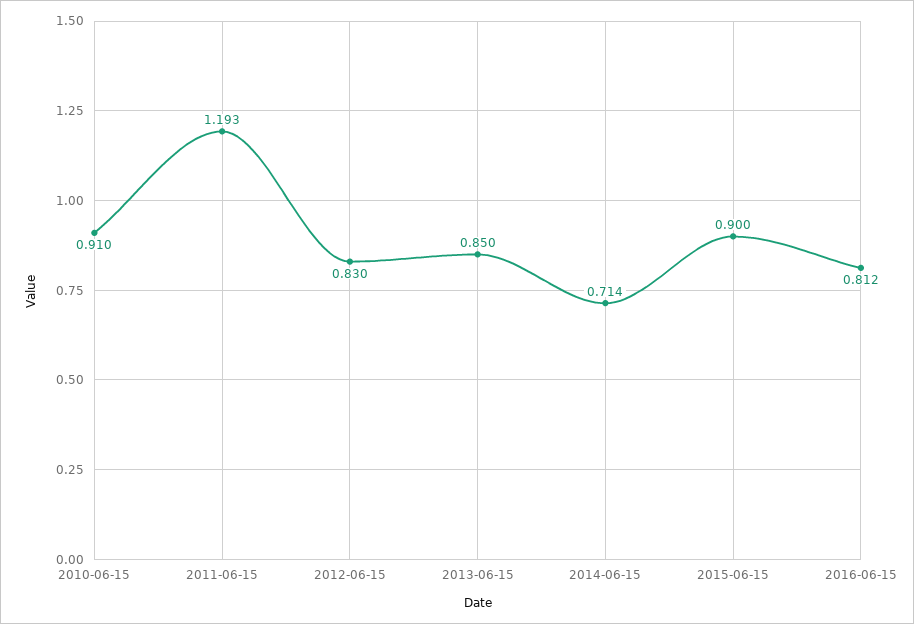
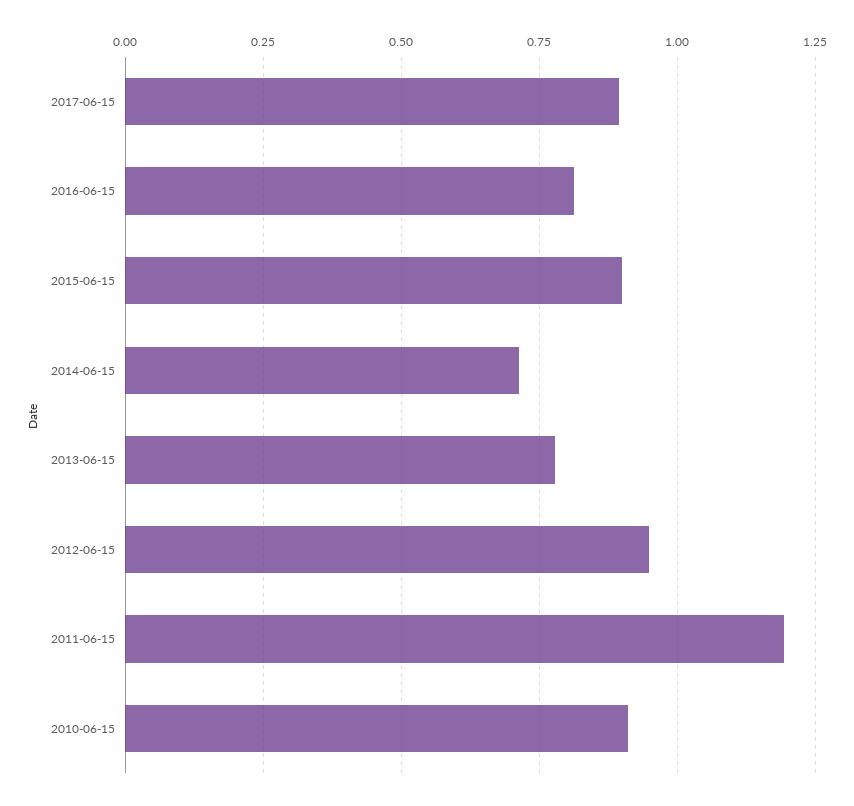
2012-06-15: 0.83 -> 0.95
2013-06-15: 0.85 -> 0.775
2017-06-15: none -> 0.9

